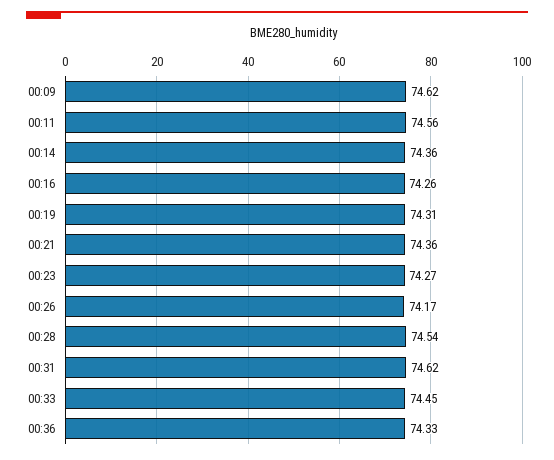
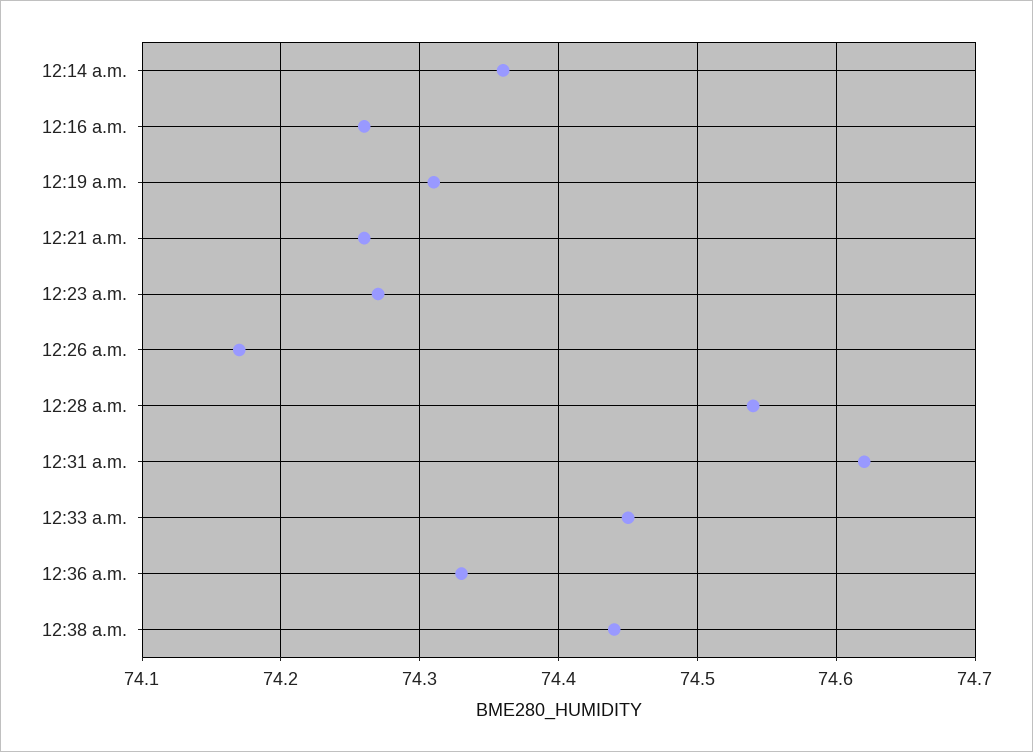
00:09: 74.62 -> none
00:11: 74.56 -> none
00:21: 74.36 -> 74.26
12:38 a.m.: none -> 74.44

